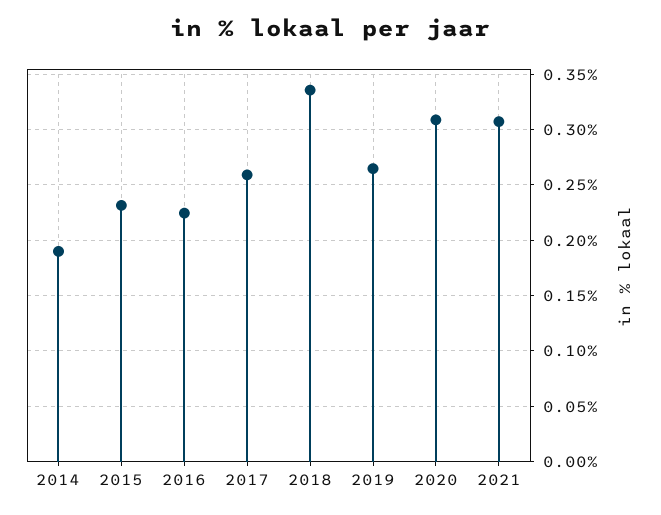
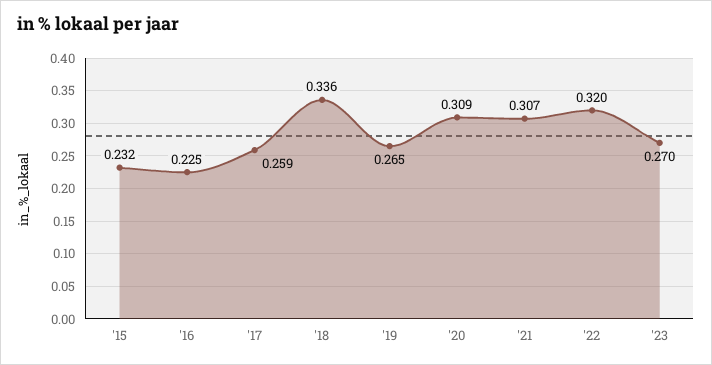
2014: 0.19 -> none
'22: none -> 0.32
'23: none -> 0.27

